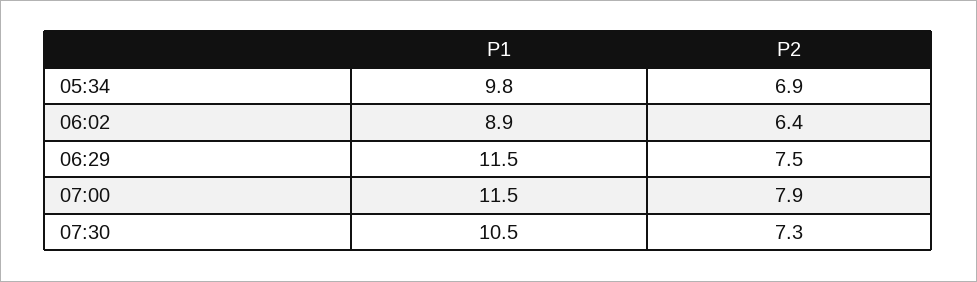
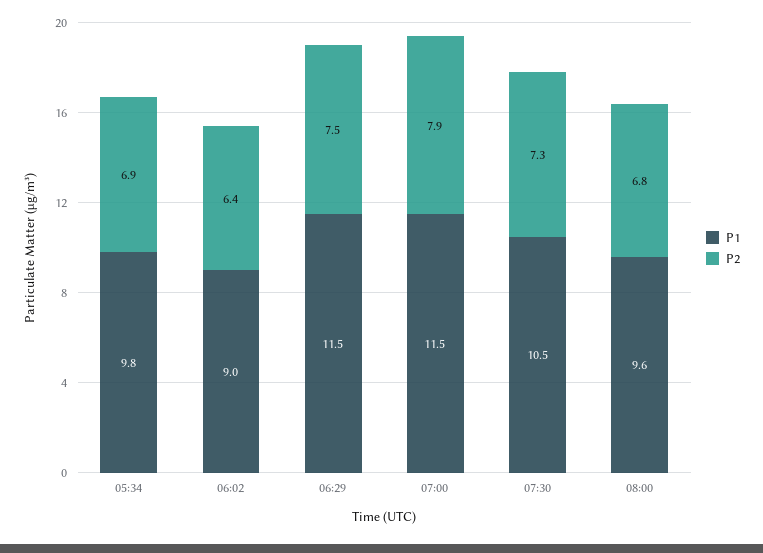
P1, 06:02: 8.9 -> 9
P1, 08:00: none -> 9.6
P2, 08:00: none -> 6.8

